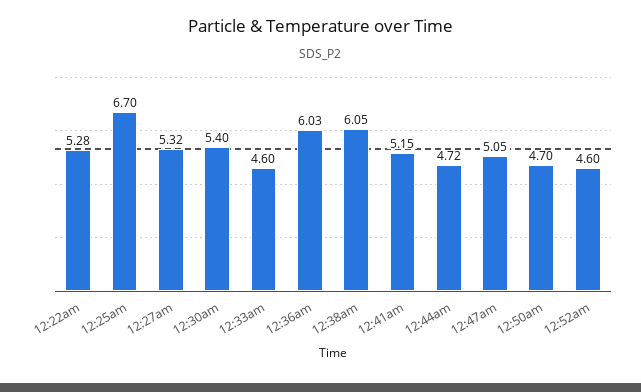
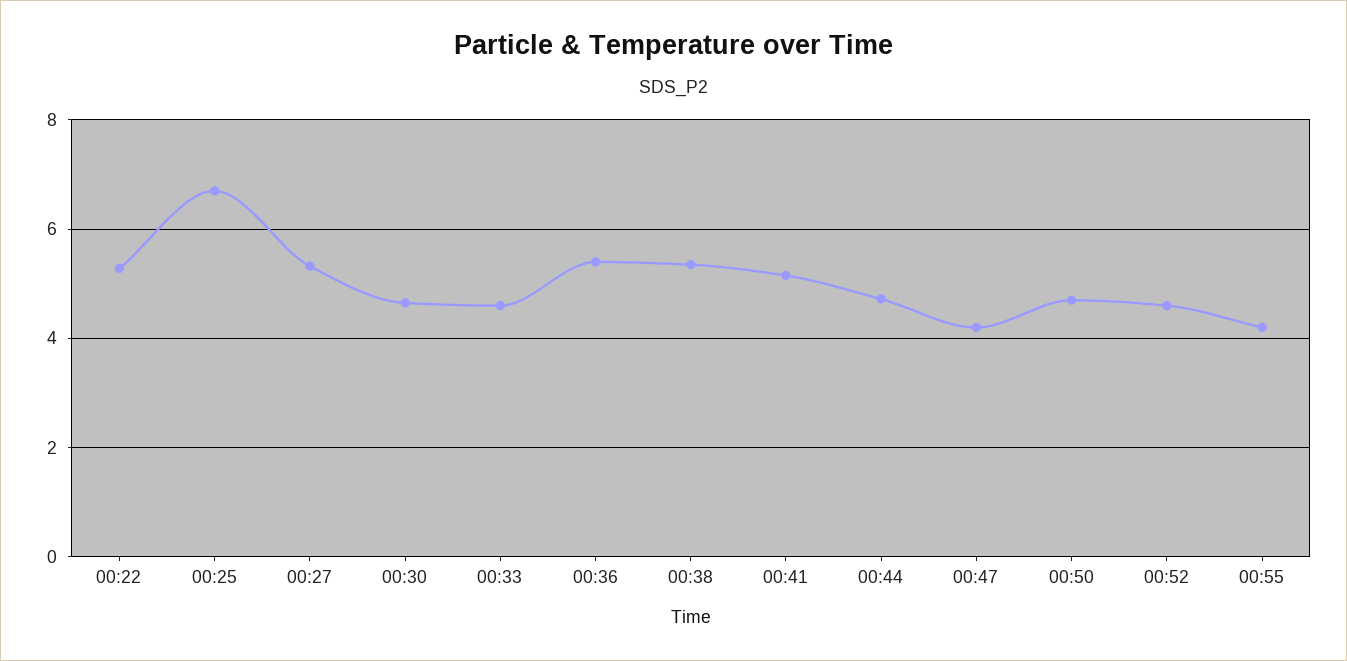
12:30am: 5.4 -> 4.6
12:36am: 6.03 -> 5.4
12:38am: 6.05 -> 5.4
12:47am: 5.05 -> 4.2
00:55: none -> 4.2

